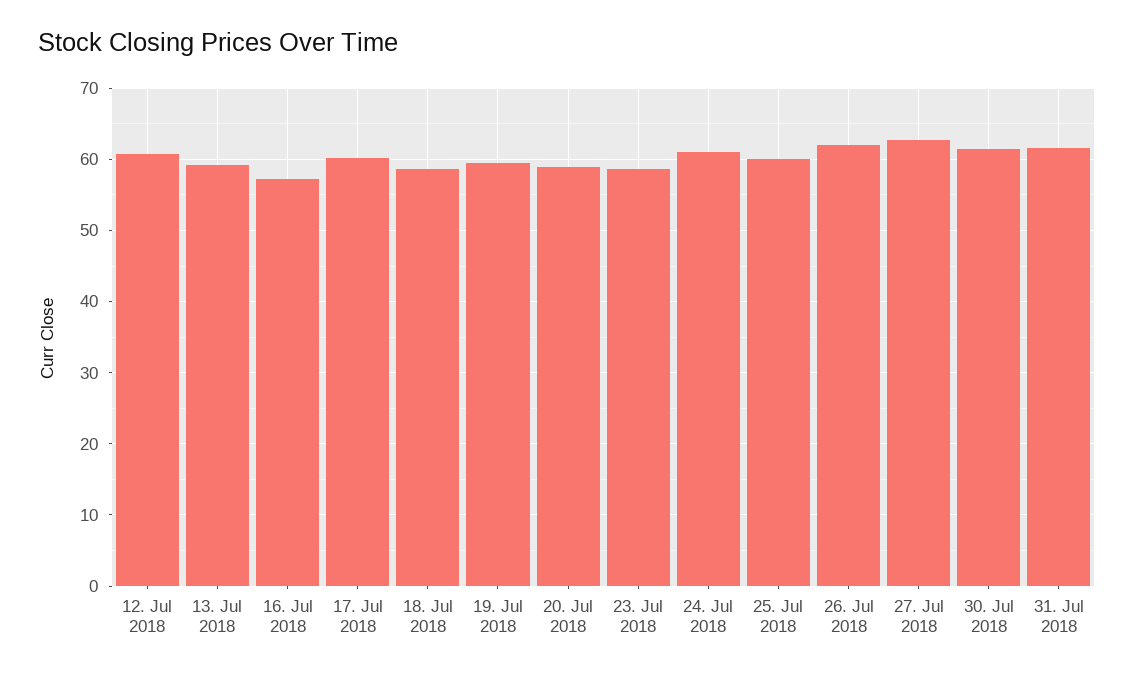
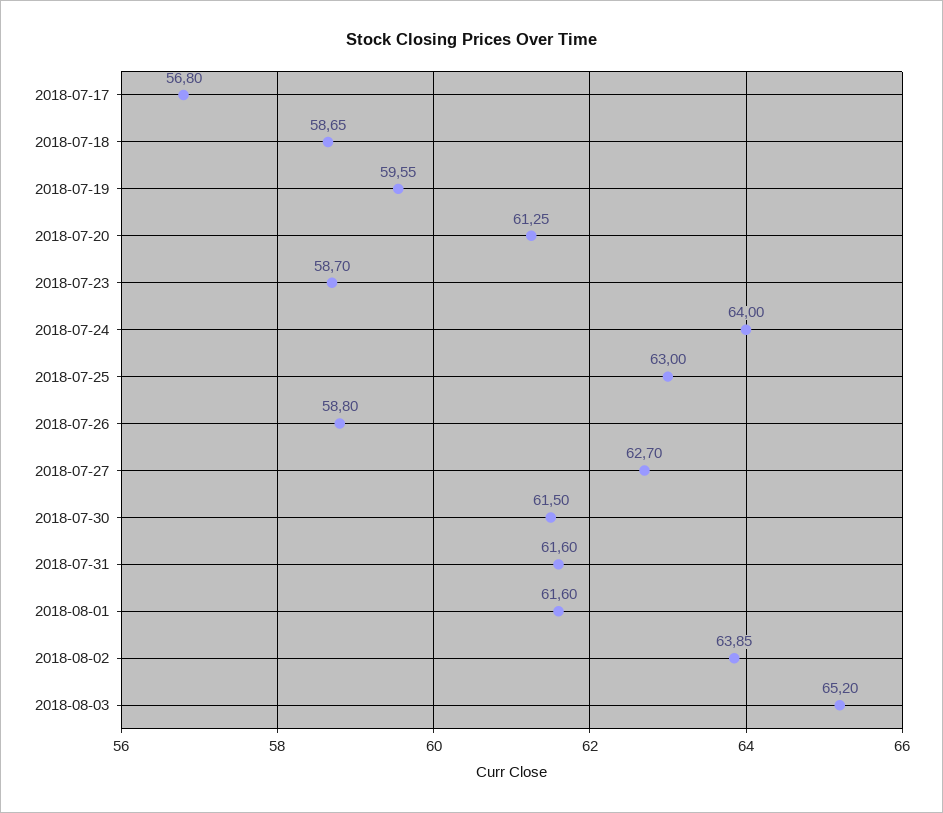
12. Jul 2018: 61 -> none
13. Jul 2018: 59 -> none
16. Jul 2018: 57 -> none
17. Jul 2018: 60 -> 56.8
20. Jul 2018: 59 -> 61.25
24. Jul 2018: 61 -> 64
25. Jul 2018: 60 -> 63
26. Jul 2018: 62 -> 58.8
2018-08-01: none -> 61.6
2018-08-02: none -> 63.85
2018-08-03: none -> 65.2

